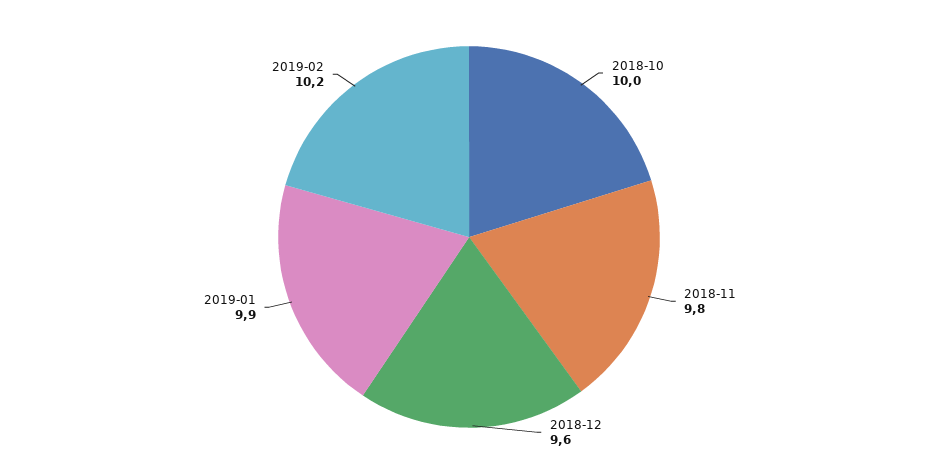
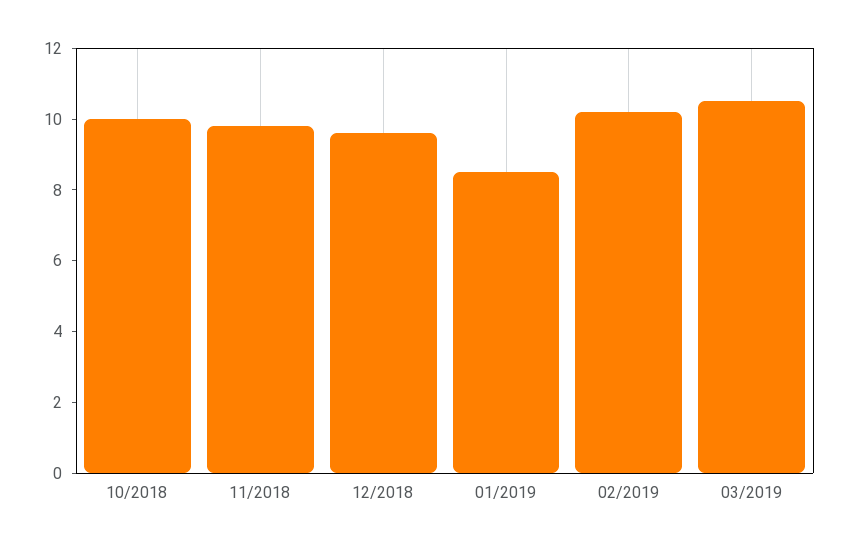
2019-01: 9.9 -> 8.5
03/2019: none -> 10.5

